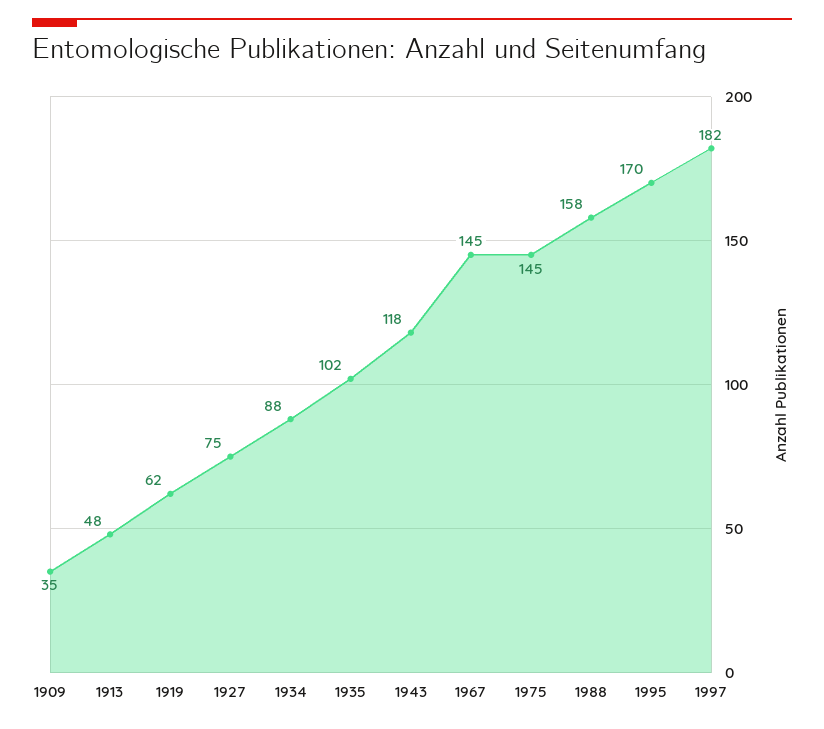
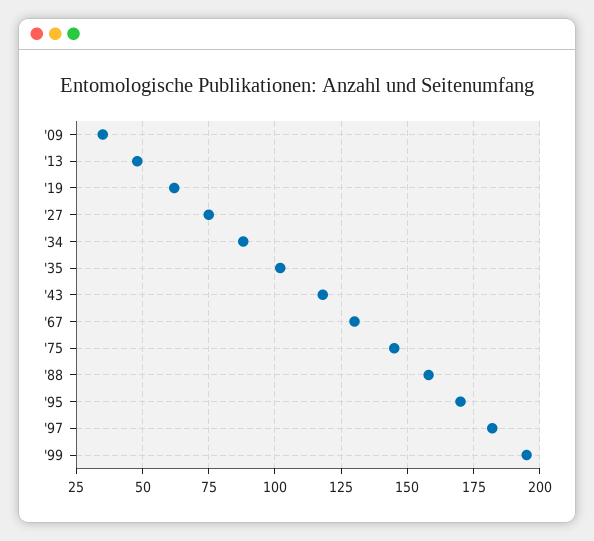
1967: 145 -> 130
'99: none -> 195

